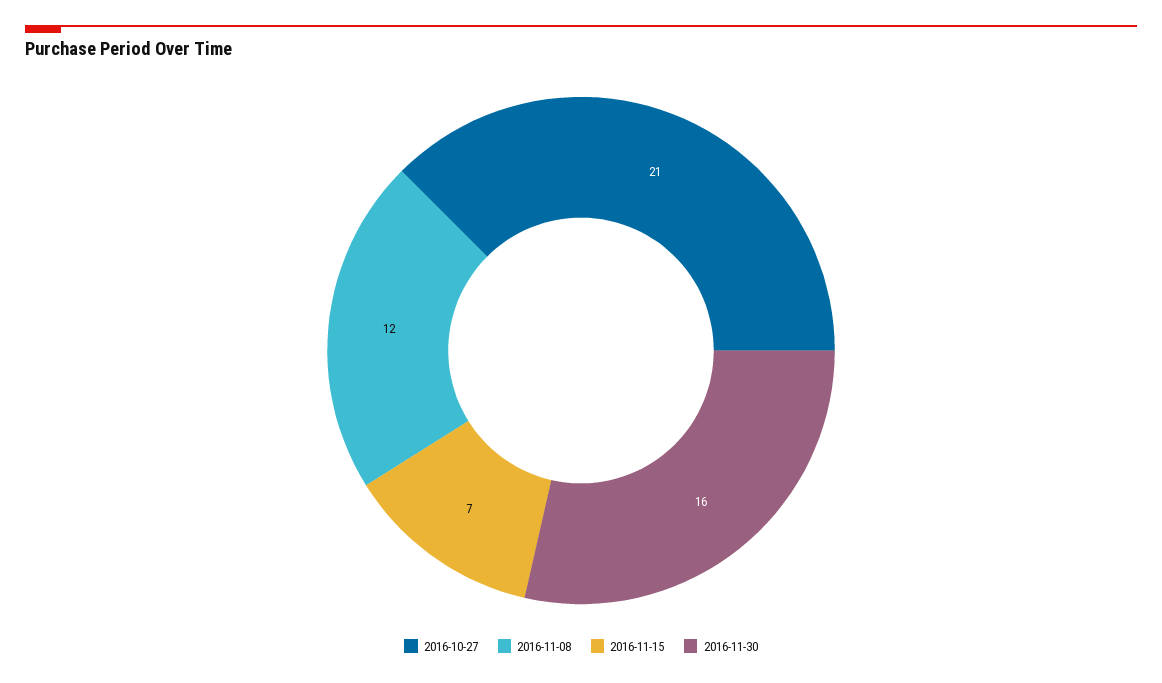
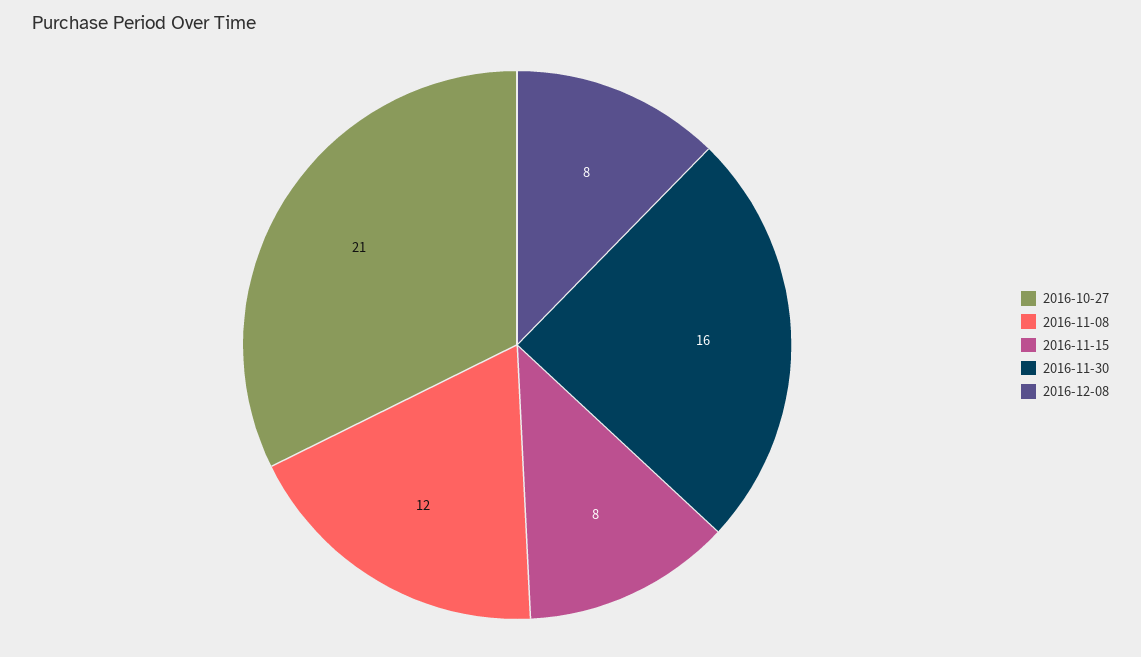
2016-11-15: 7 -> 8
2016-12-08: none -> 8

